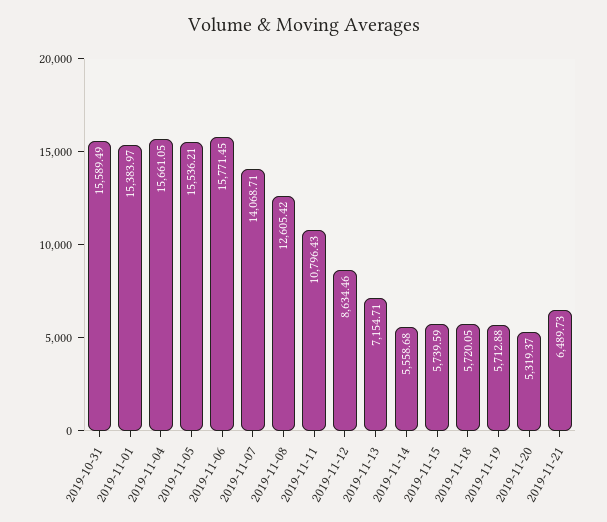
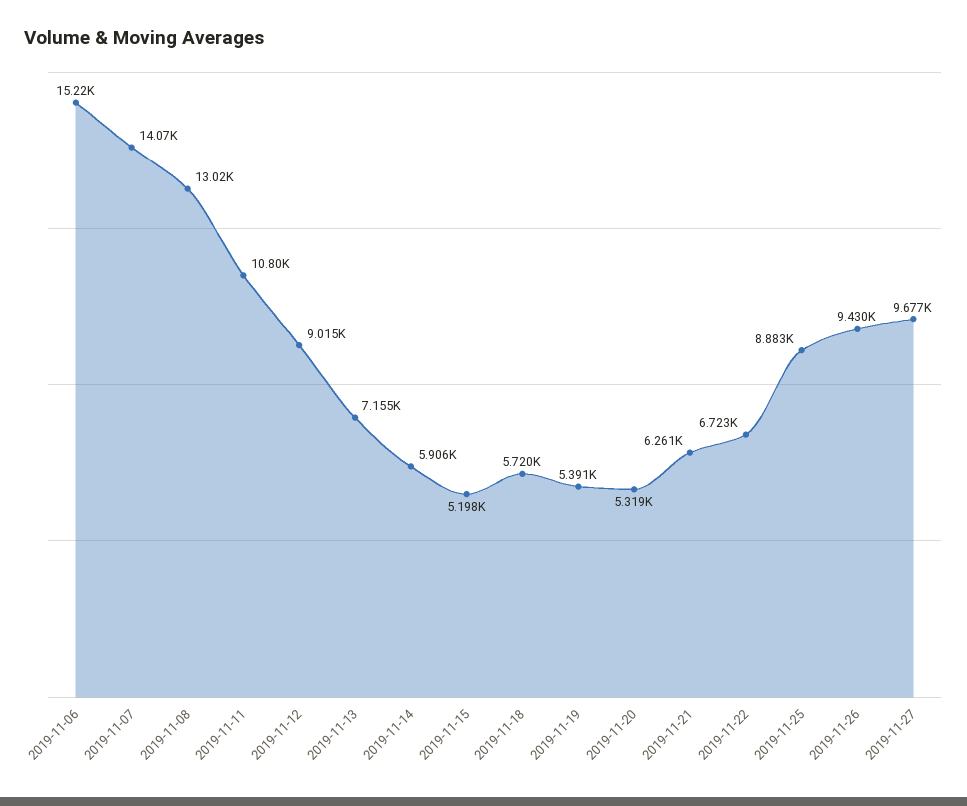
2019-10-31: 15589.49 -> none
2019-11-01: 15383.97 -> none
2019-11-04: 15661.05 -> none
2019-11-05: 15536.21 -> none
2019-11-06: 15771.45 -> 15220
2019-11-08: 12605.42 -> 13020
2019-11-12: 8634.46 -> 9015
2019-11-14: 5558.68 -> 5906
2019-11-15: 5739.59 -> 5198
2019-11-19: 5712.88 -> 5391
2019-11-21: 6489.73 -> 6261
2019-11-22: none -> 6723
2019-11-25: none -> 8883
2019-11-26: none -> 9430
2019-11-27: none -> 9677

